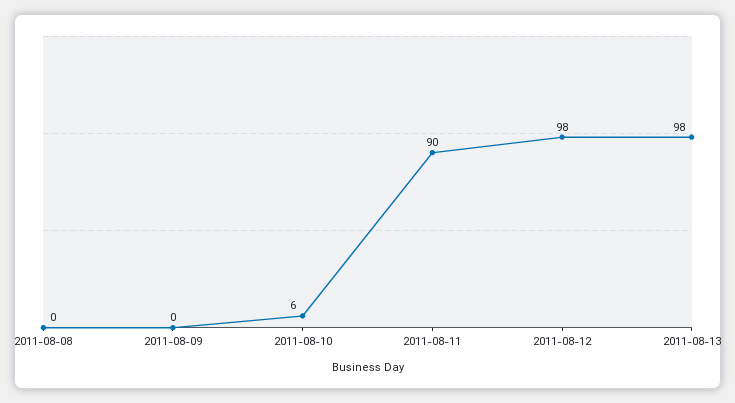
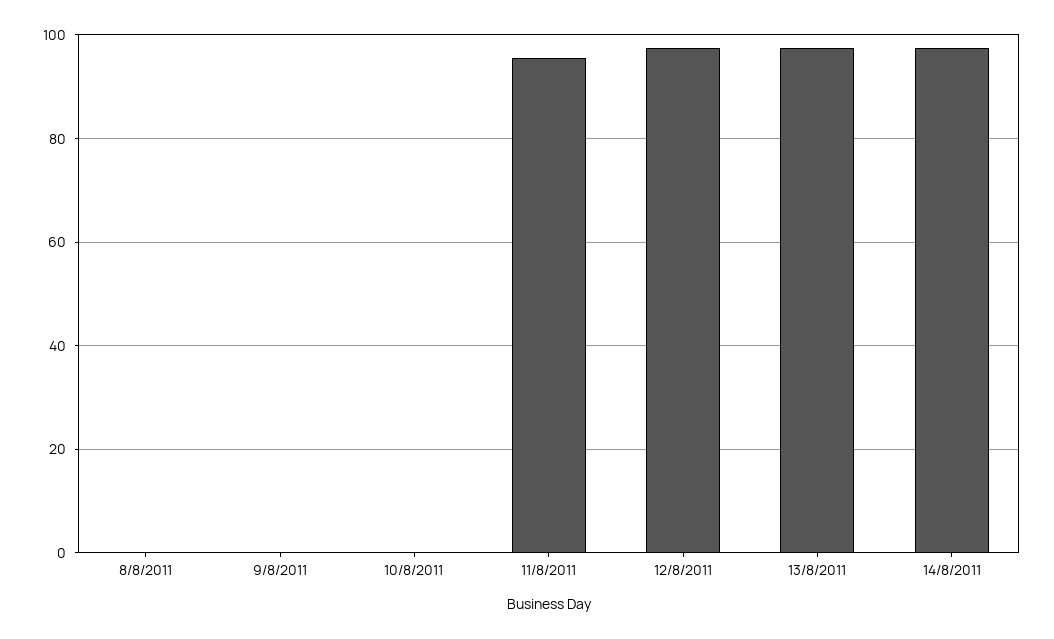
2011-08-10: 6 -> 0
2011-08-11: 90 -> 96
14/8/2011: none -> 98

